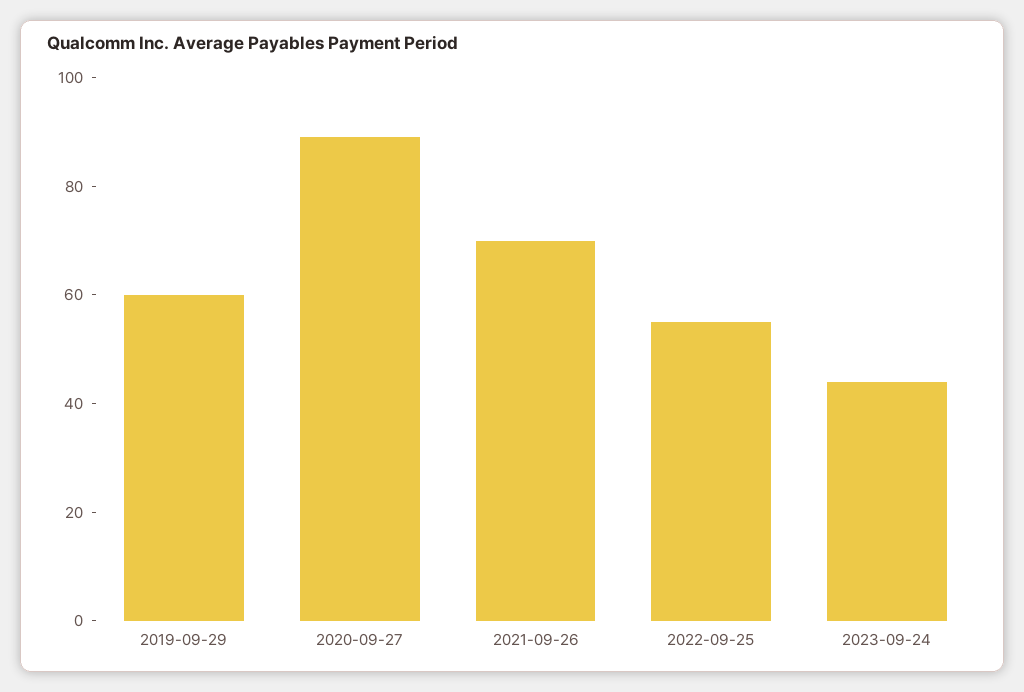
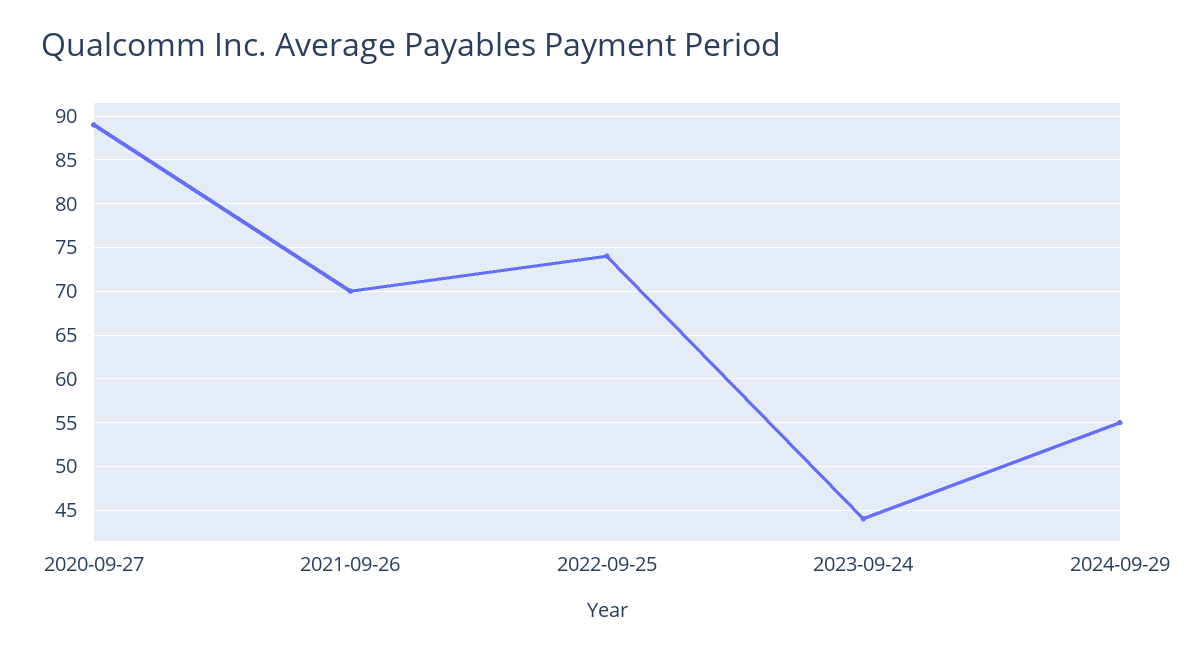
2019-09-29: 60 -> none
2022-09-25: 55 -> 74
2024-09-29: none -> 55

